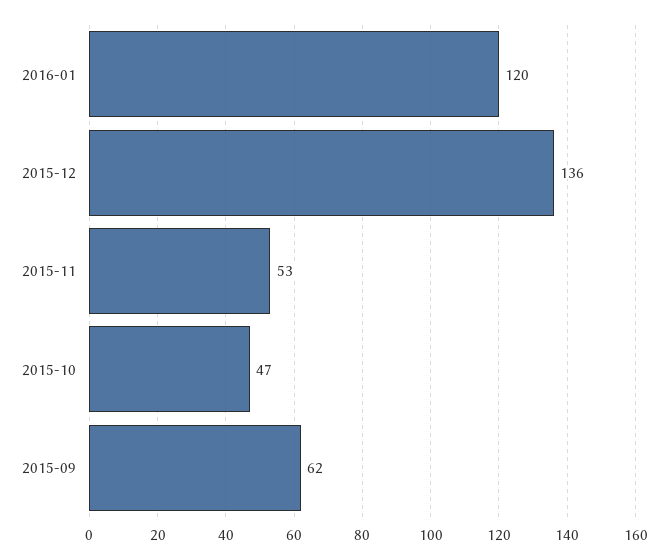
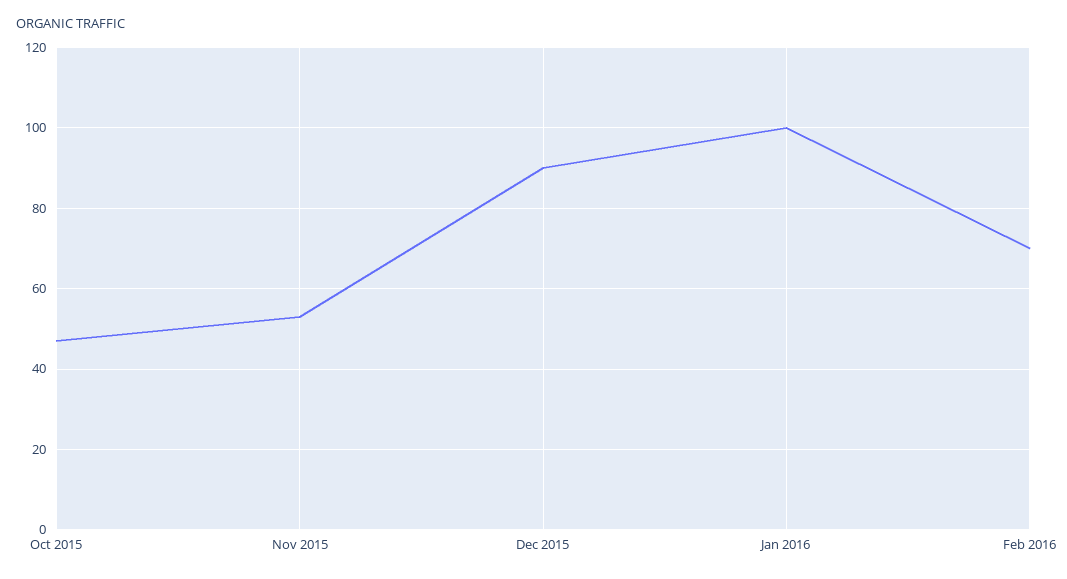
2016-01: 120 -> 100
2015-12: 136 -> 90
2015-09: 62 -> none
Feb 2016: none -> 70

